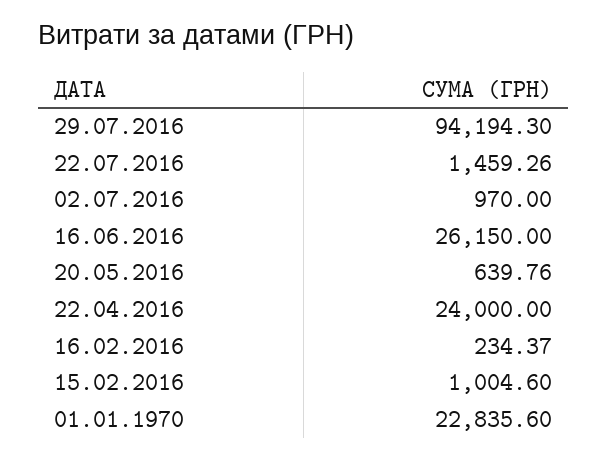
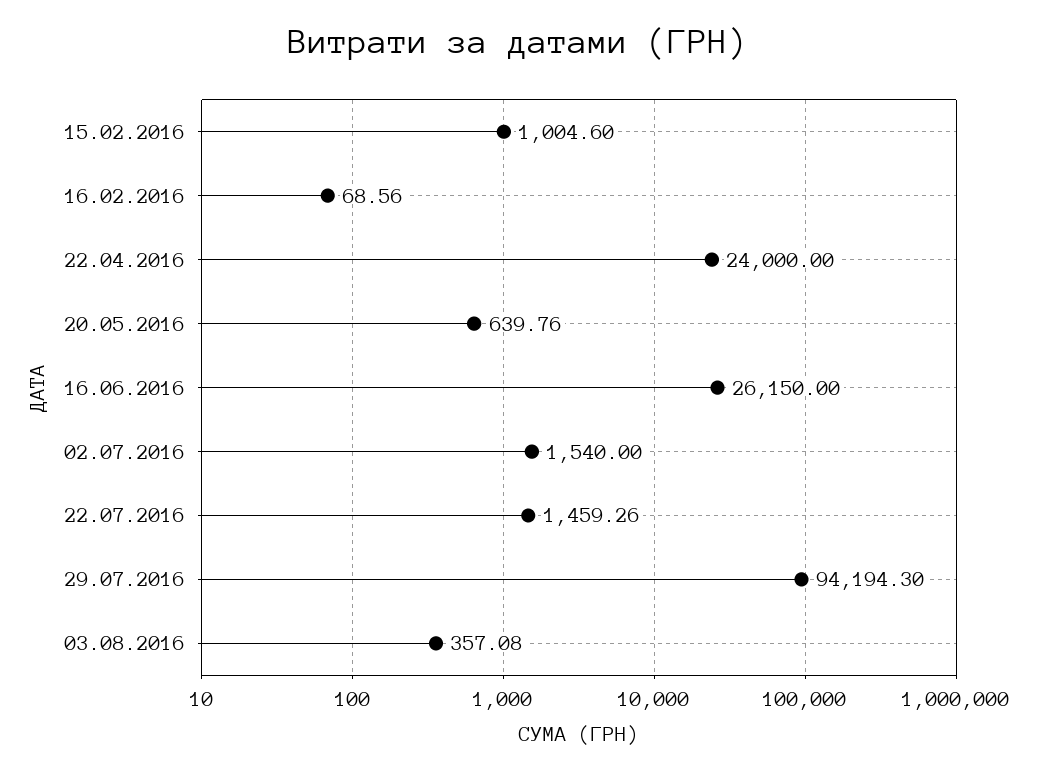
02.07.2016: 970 -> 1540
16.02.2016: 234.37 -> 68.56
01.01.1970: 22835.6 -> none
03.08.2016: none -> 357.08

